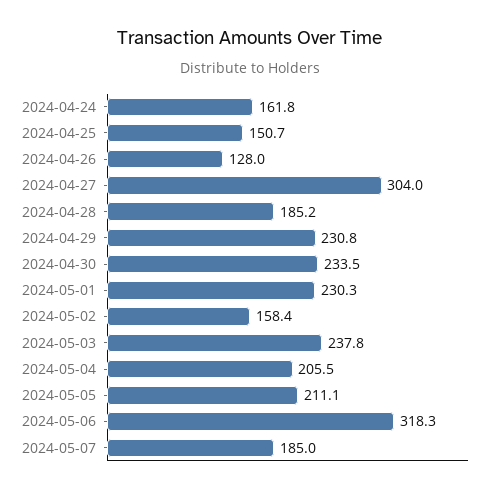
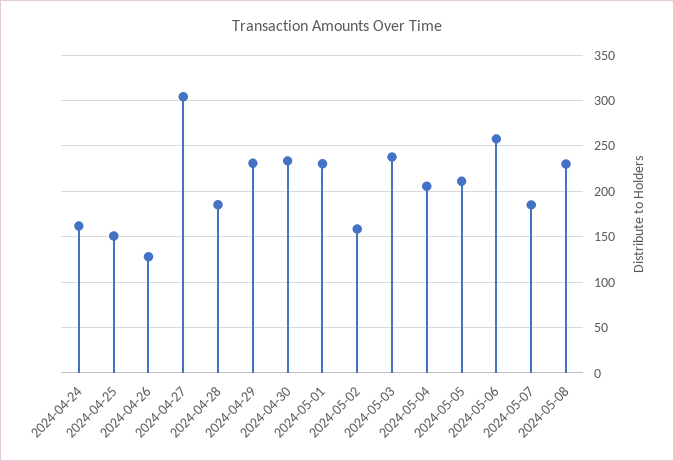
2024-05-06: 318.3 -> 260
2024-05-08: none -> 230

